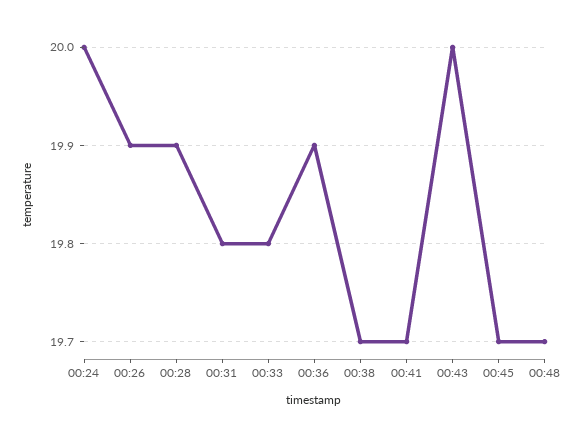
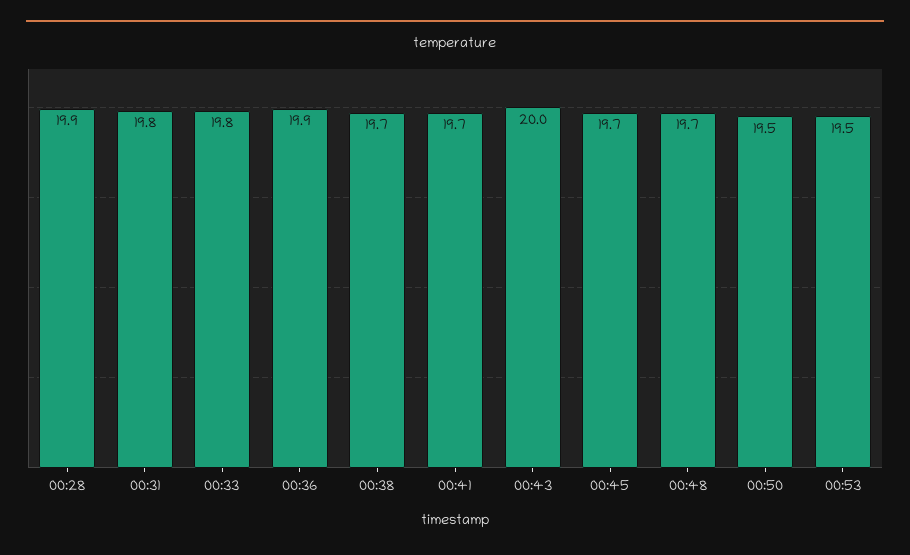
00:24: 20 -> none
00:26: 19.9 -> none
00:50: none -> 19.5
00:53: none -> 19.5

